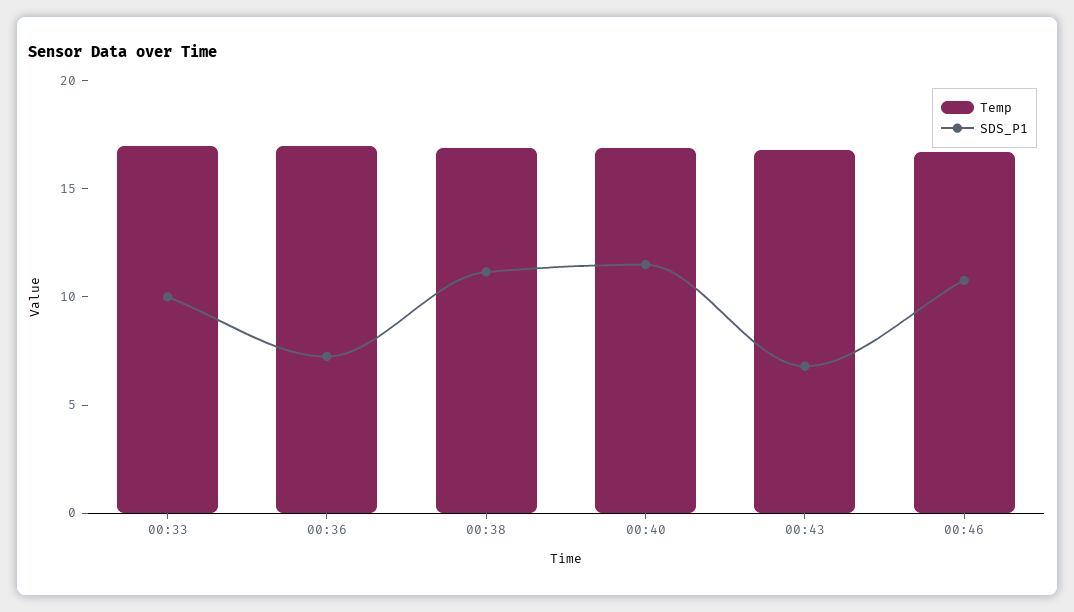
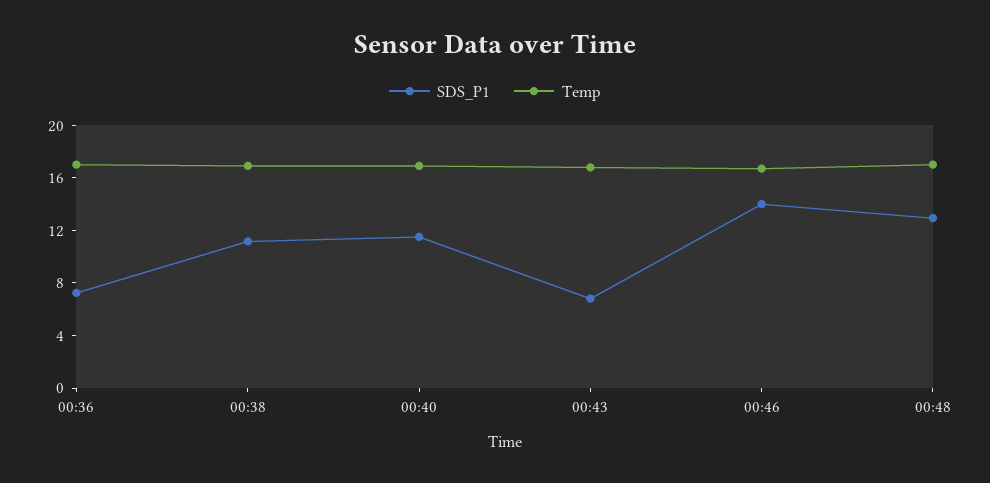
Temp, 00:33: 17 -> none
SDS_P1, 00:33: 10 -> none
SDS_P1, 00:46: 11 -> 14
SDS_P1, 00:48: none -> 13
Temp, 00:48: none -> 17

